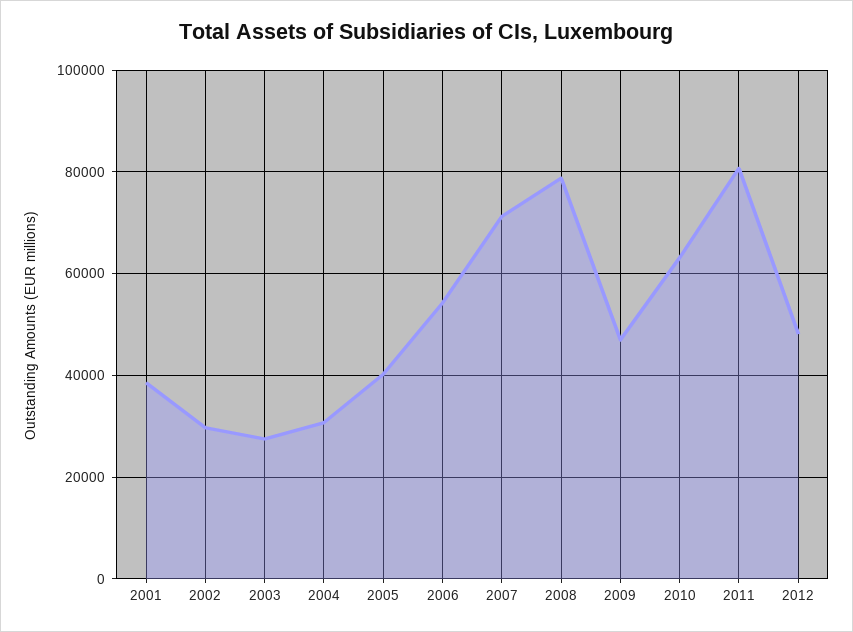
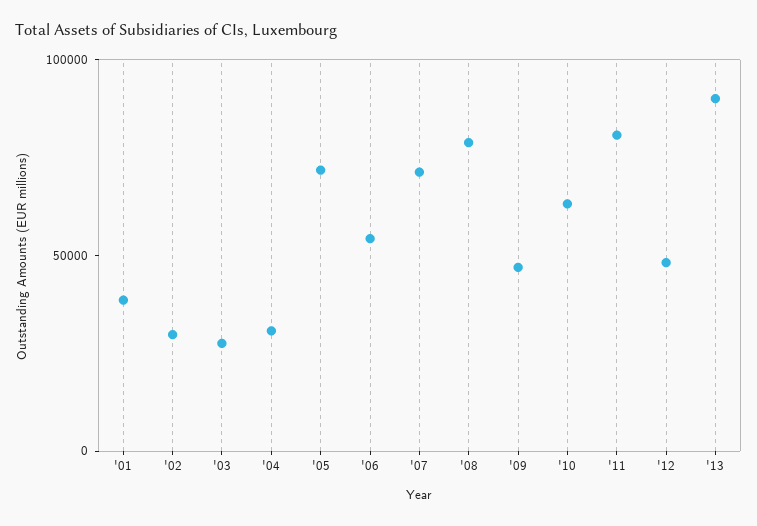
2005: 40000 -> 70000
'13: none -> 90000

